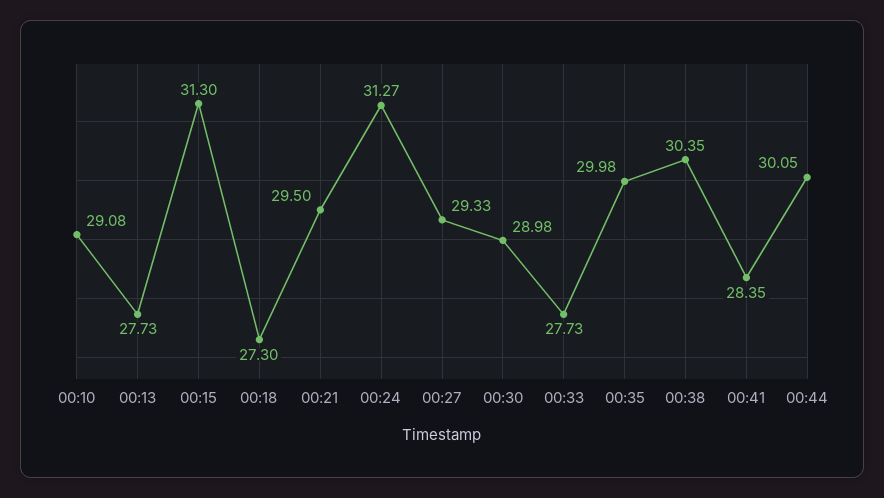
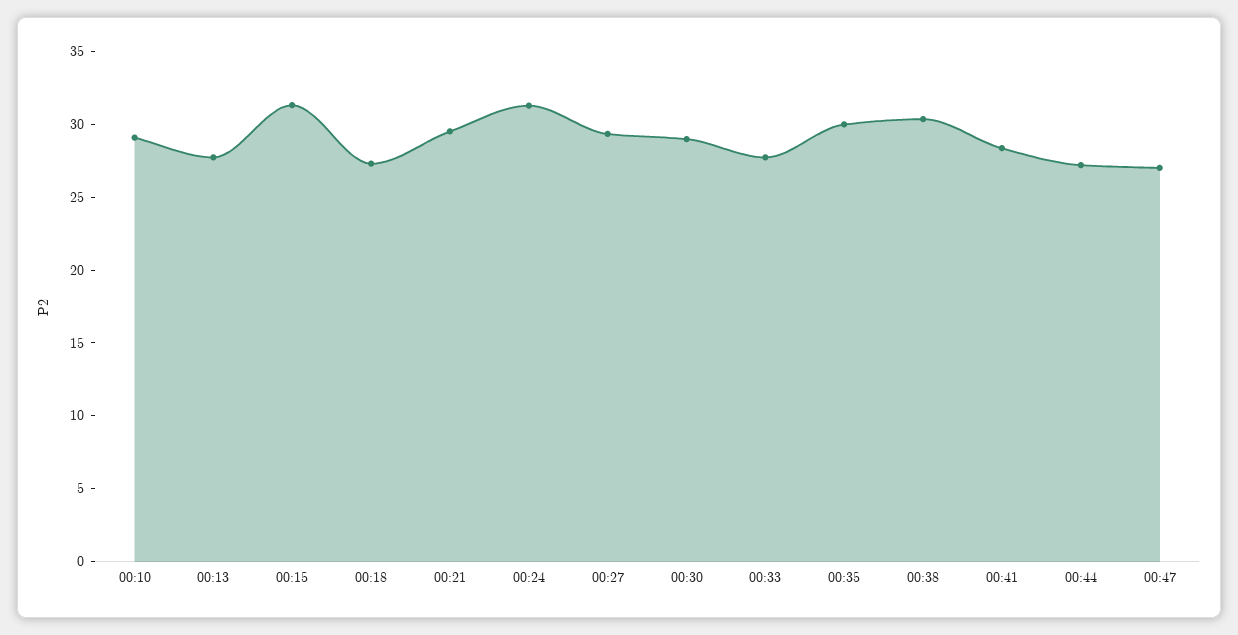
00:44: 30.05 -> 27
00:47: none -> 27

